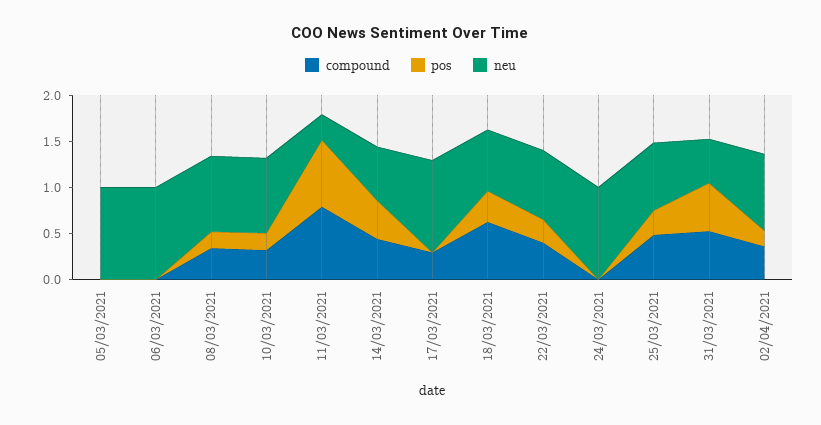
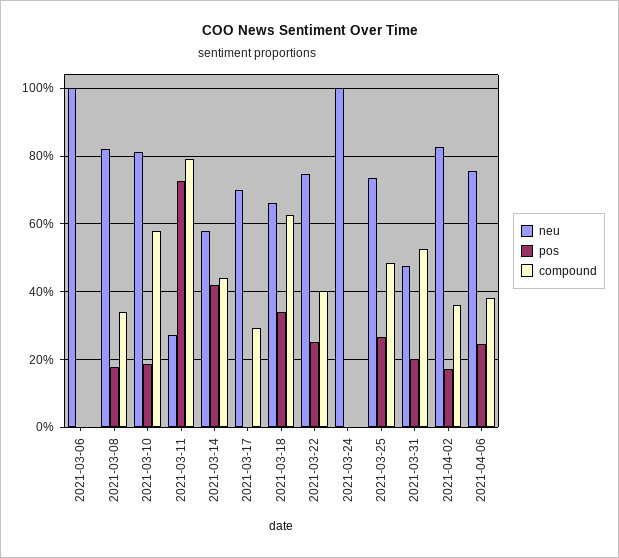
compound, 05/03/2021: 0 -> none
pos, 05/03/2021: 0 -> none
neu, 05/03/2021: 1 -> none
compound, 10/03/2021: 0.3 -> 0.58
neu, 17/03/2021: 1 -> 0.7
pos, 31/03/2021: 0.5 -> 0.2
neu, 2021-04-06: none -> 0.76
pos, 2021-04-06: none -> 0.24
compound, 2021-04-06: none -> 0.38

